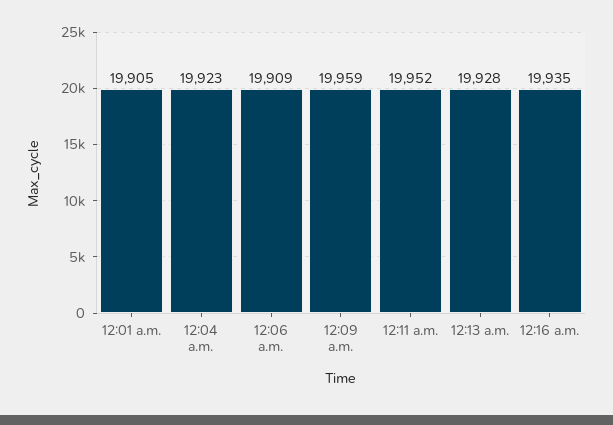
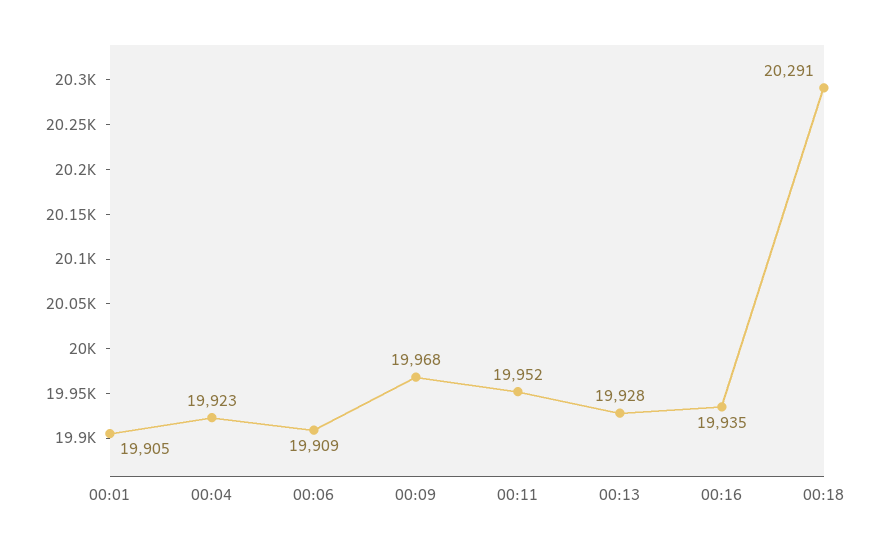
12:09 a.m.: 19959 -> 19968
00:18: none -> 20291

